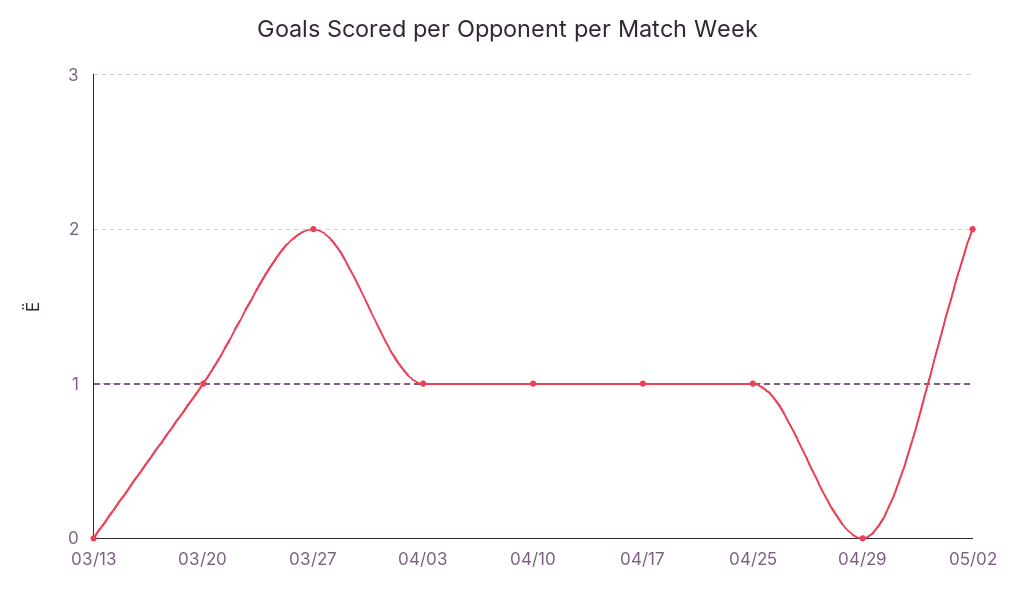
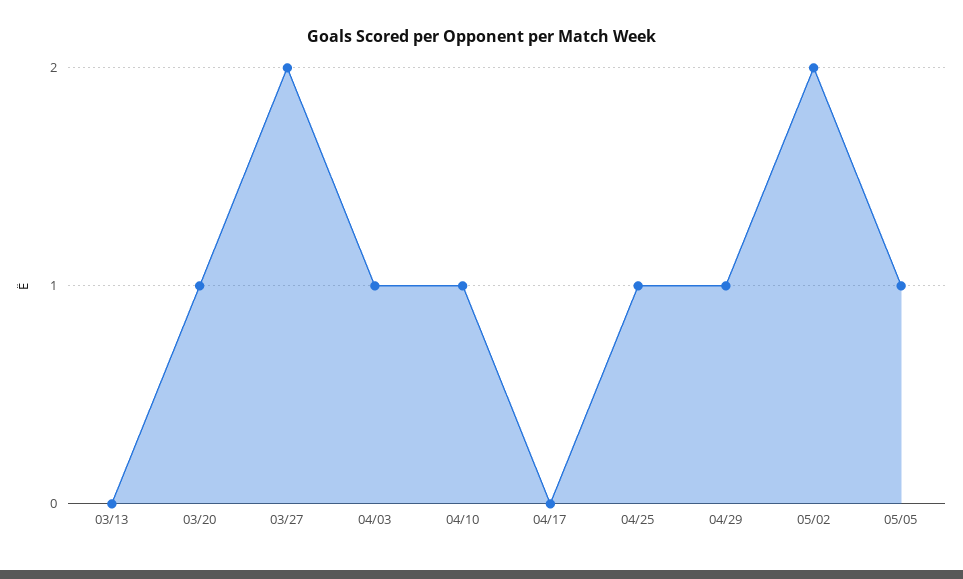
04/17: 1 -> 0
04/29: 0 -> 1
05/05: none -> 1

